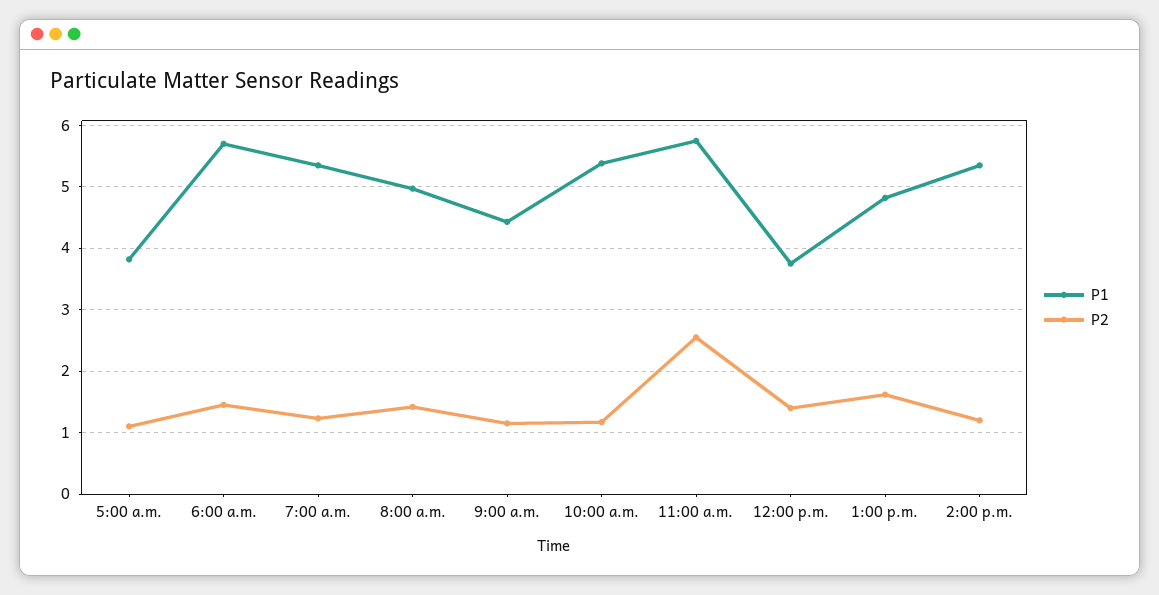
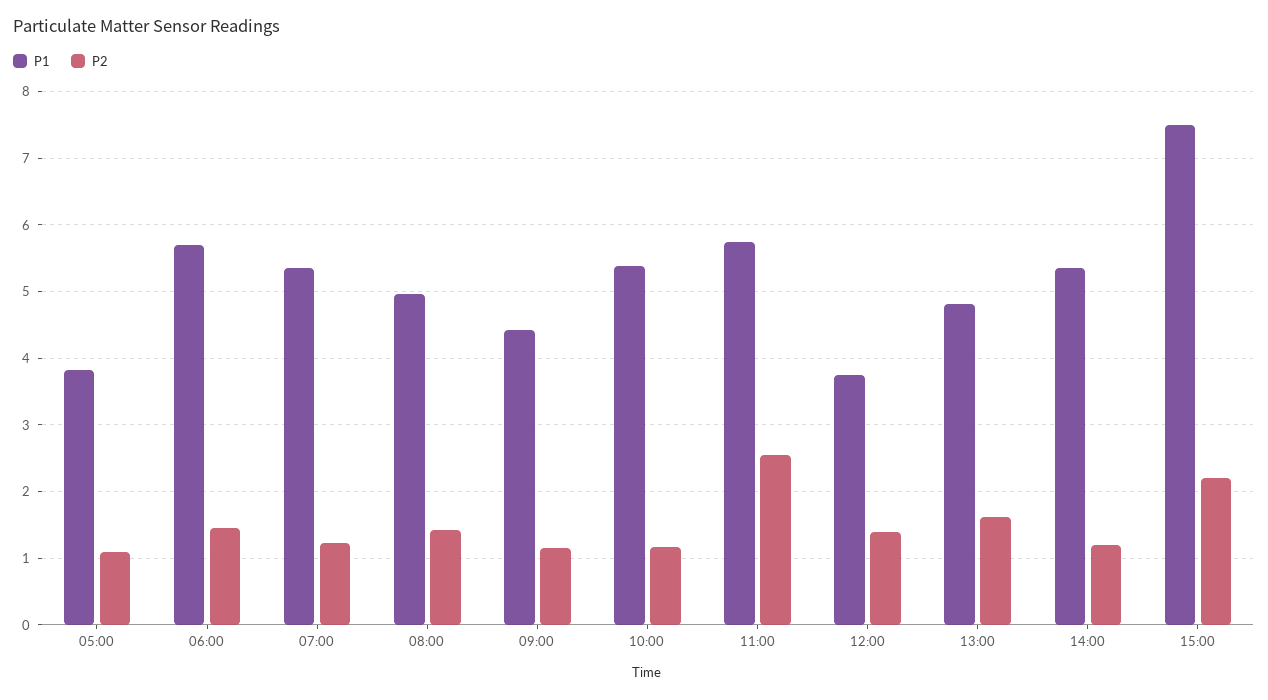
P1, 15:00: none -> 7.5
P2, 15:00: none -> 2.2

